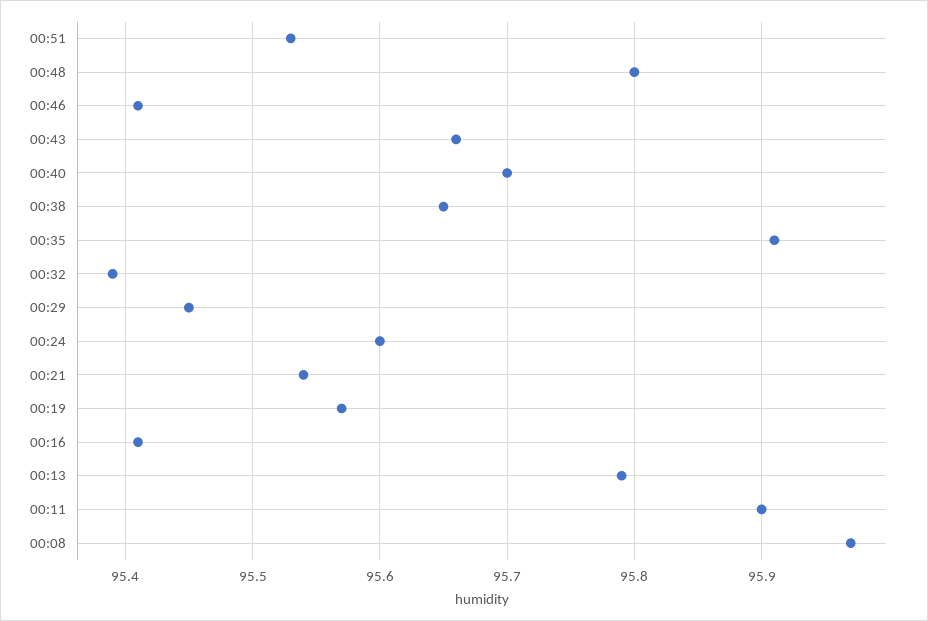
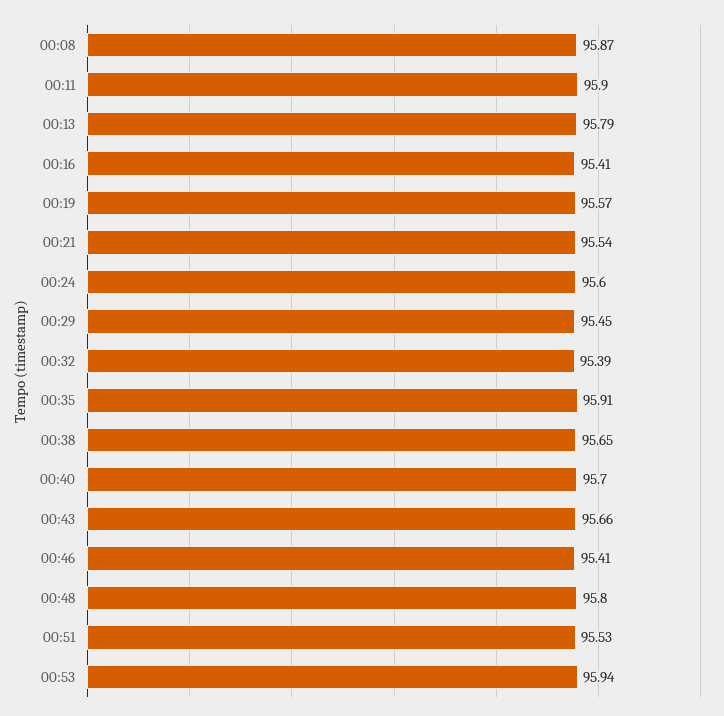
00:08: 95.97 -> 95.87
00:53: none -> 95.94

